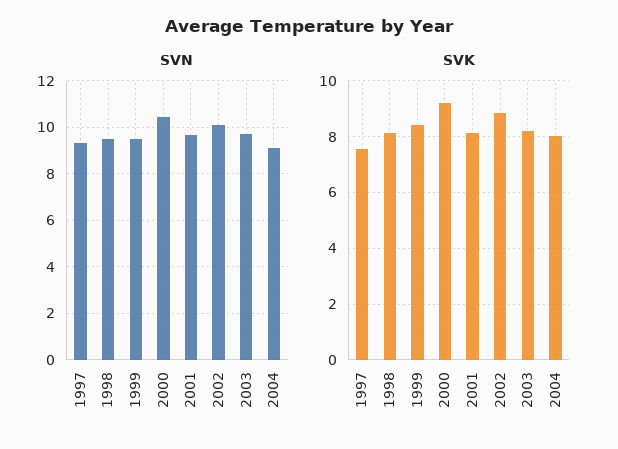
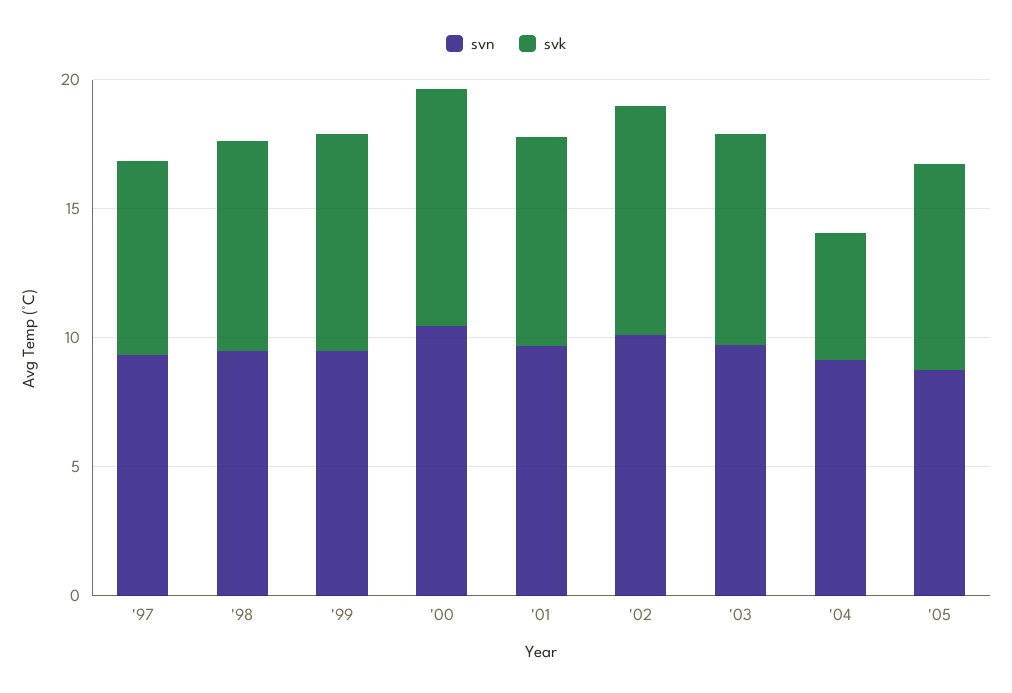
SVK, 2004: 8 -> 5
SVN, '05: none -> 9
SVK, '05: none -> 8

